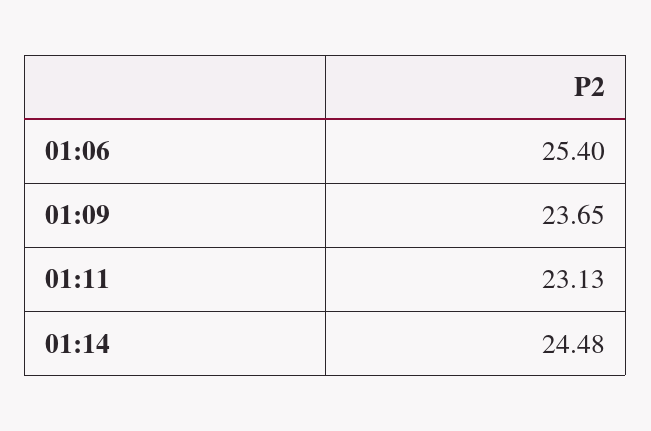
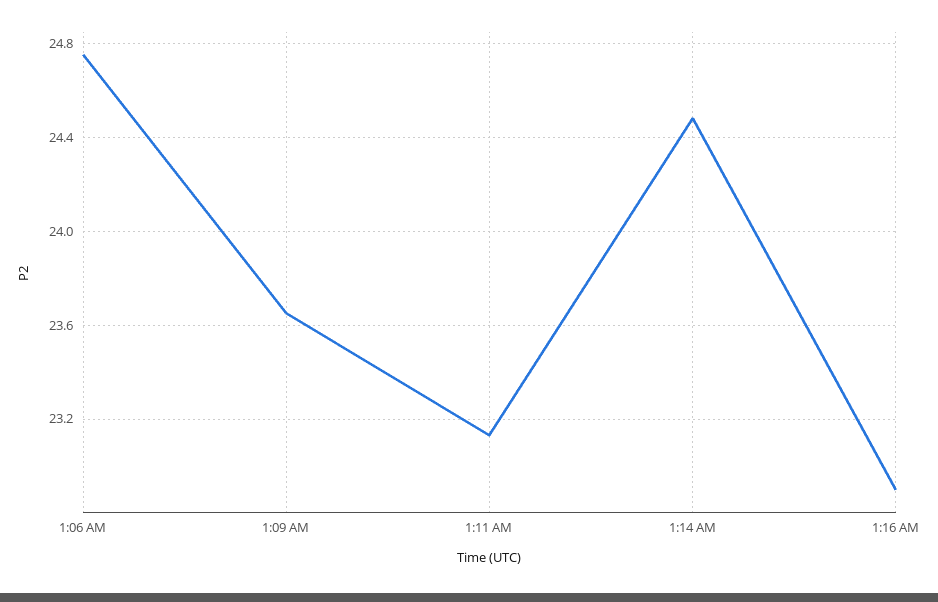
01:06: 25.4 -> 24.75
1:16 AM: none -> 22.9

